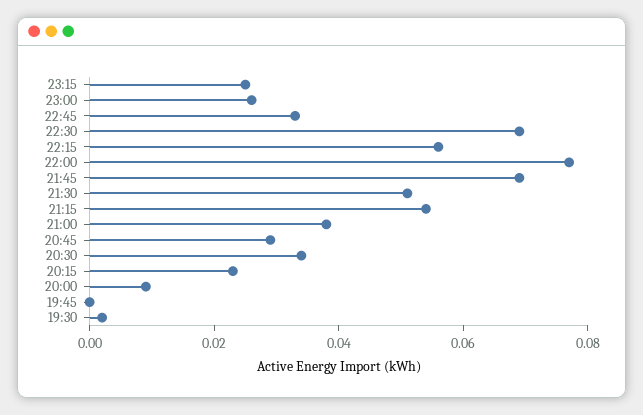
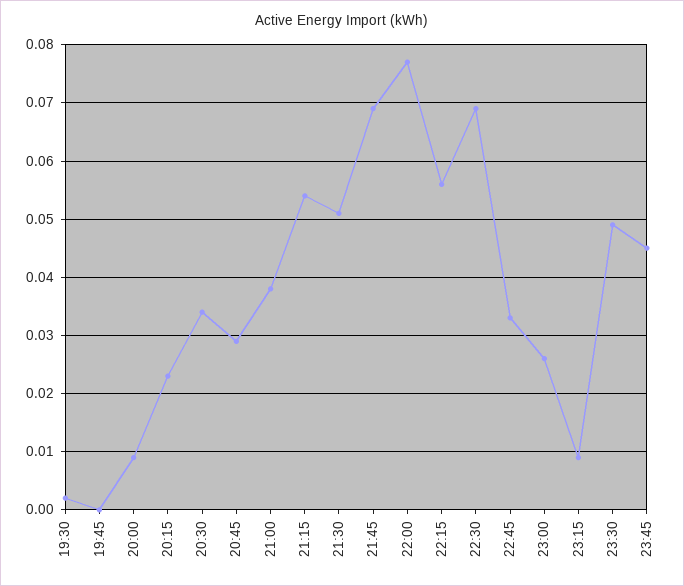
23:15: 0.025 -> 0.01
23:30: none -> 0.05
23:45: none -> 0.045

